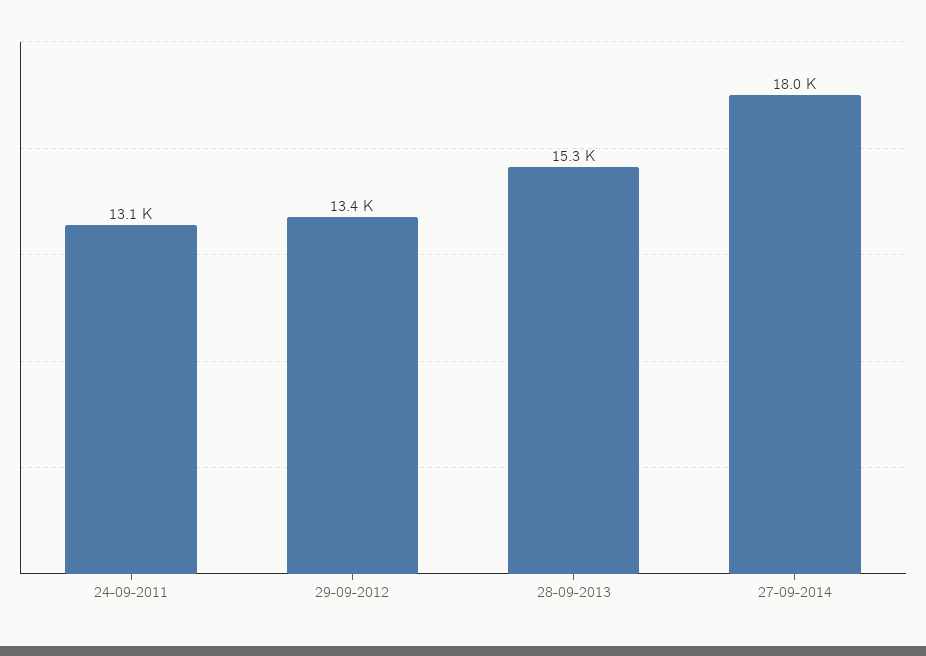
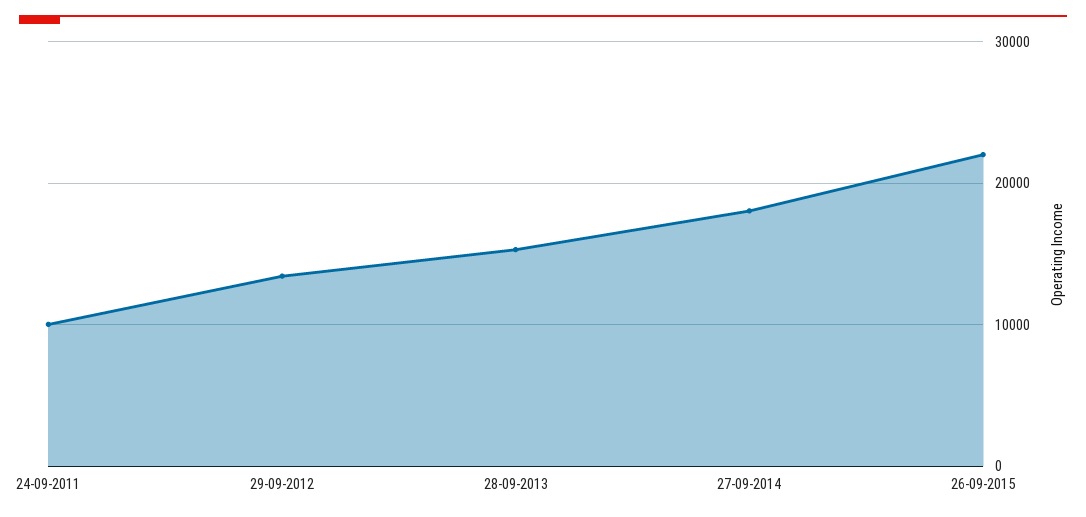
24-09-2011: 13100 -> 10000
26-09-2015: none -> 22000

